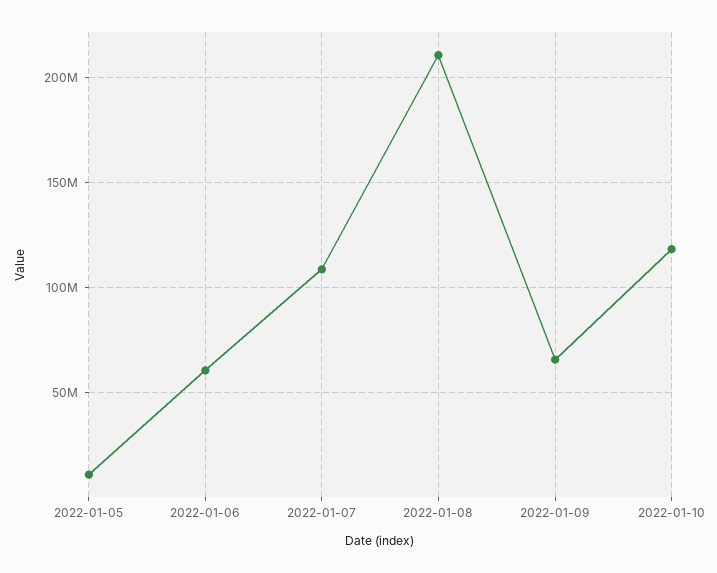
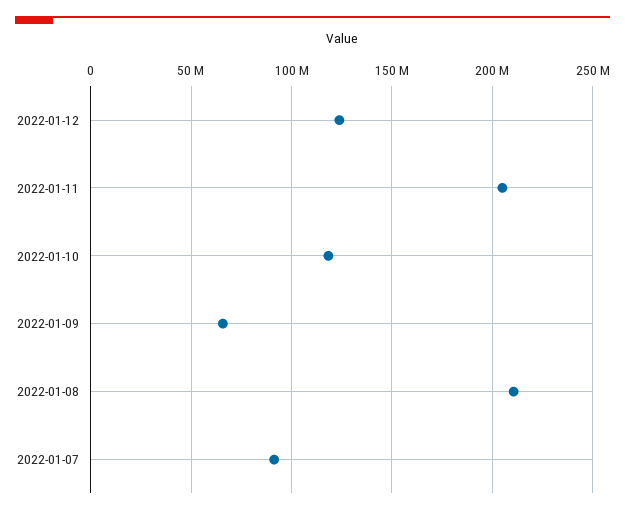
2022-01-05: 10000000 -> none
2022-01-06: 60000000 -> none
2022-01-07: 110000000 -> 90000000
2022-01-12: none -> 125000000
2022-01-11: none -> 205000000

